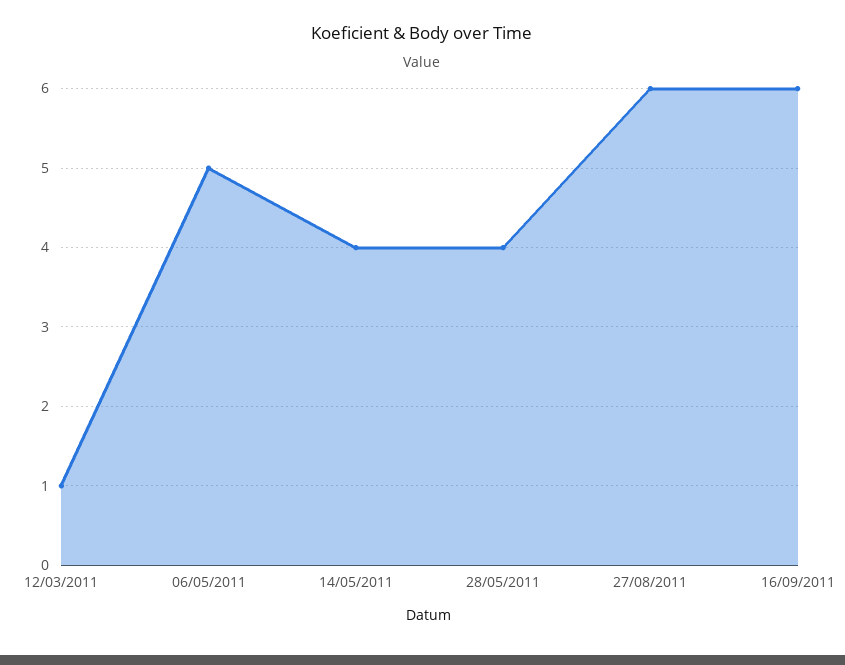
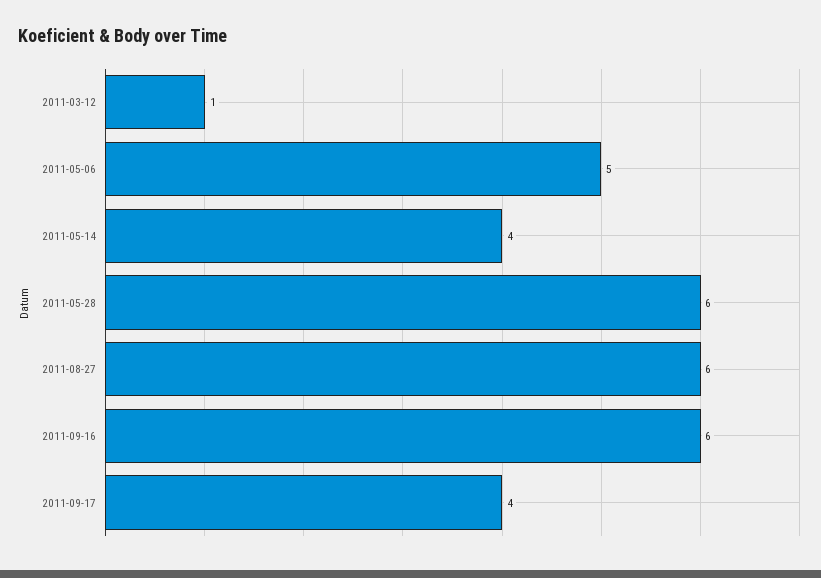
28/05/2011: 4 -> 6
2011-09-17: none -> 4

